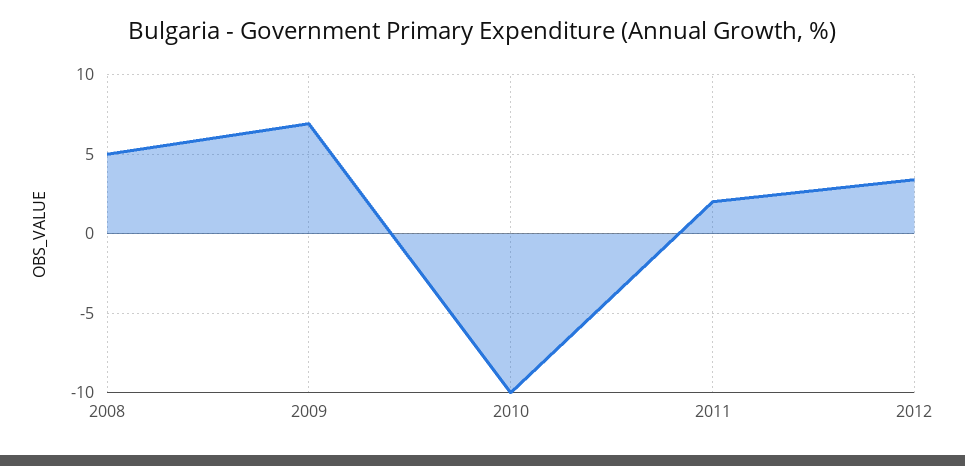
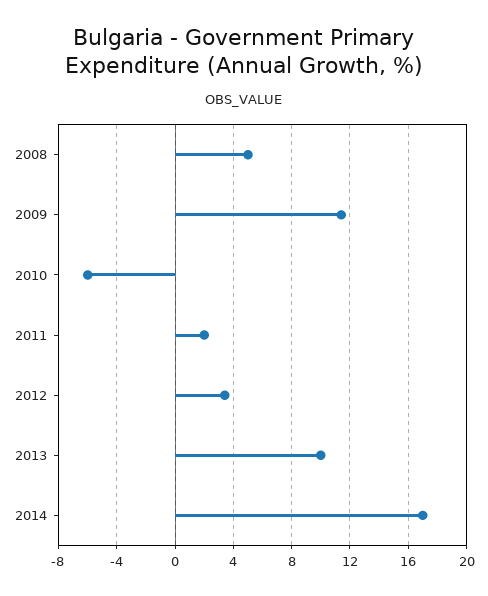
2009: 7 -> 11.5
2010: -10 -> -6
2013: none -> 10
2014: none -> 17

